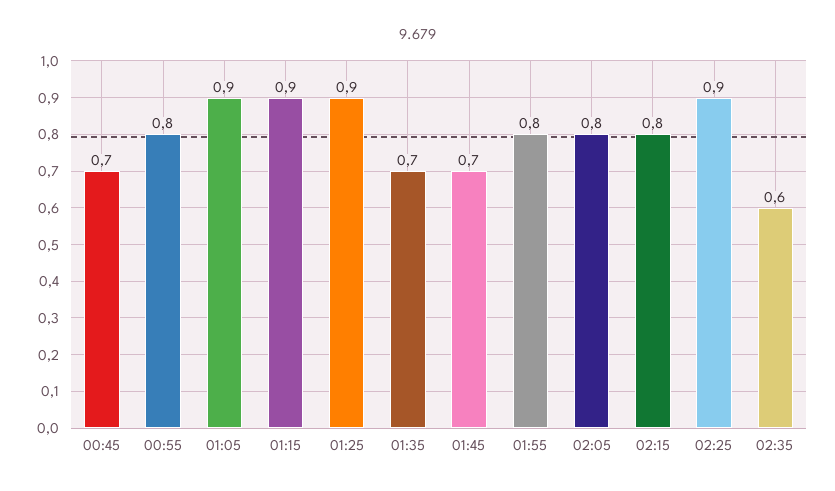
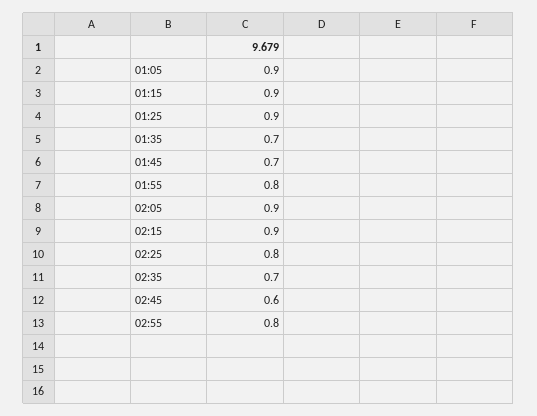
00:45: 0.7 -> none
00:55: 0.8 -> none
02:05: 0.8 -> 0.9
02:15: 0.8 -> 0.9
02:25: 0.9 -> 0.8
02:35: 0.6 -> 0.7
02:45: none -> 0.6
02:55: none -> 0.8

